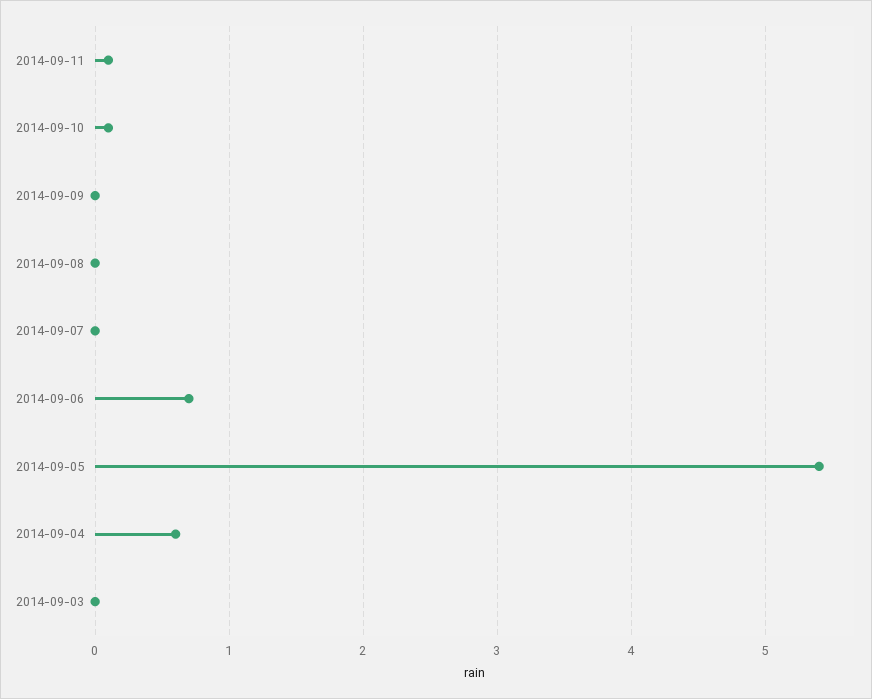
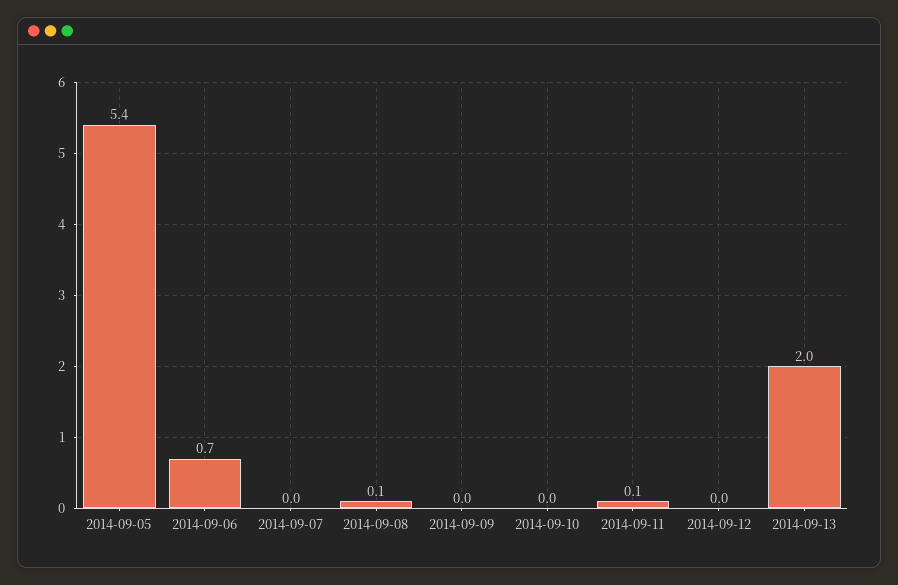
2014-09-10: 0.1 -> 0
2014-09-08: 0 -> 0.1
2014-09-04: 0.6 -> none
2014-09-03: 0 -> none
2014-09-12: none -> 0
2014-09-13: none -> 2

